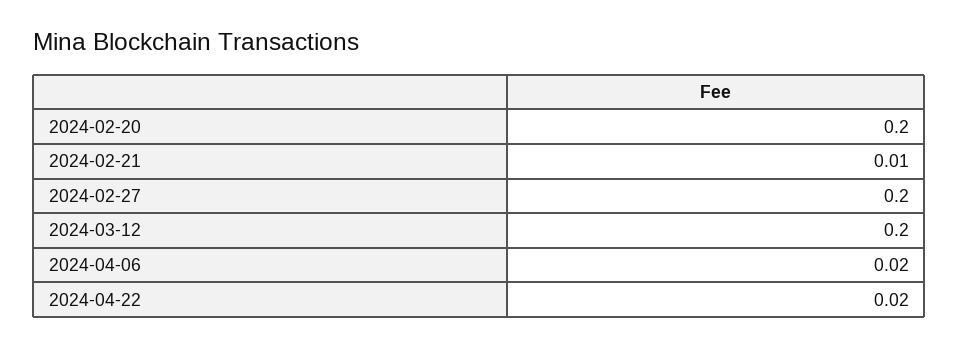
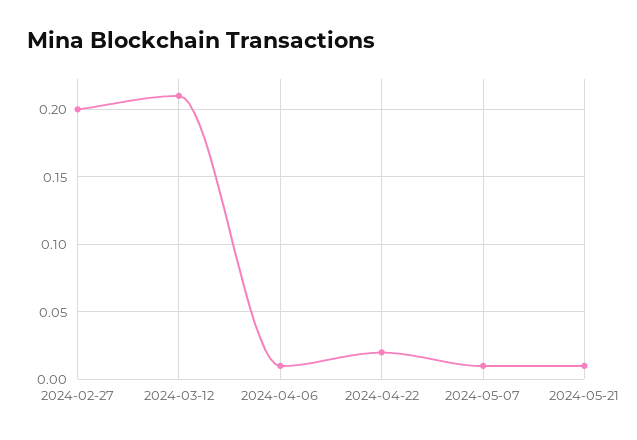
2024-02-20: 0.2 -> none
2024-02-21: 0.01 -> none
2024-03-12: 0.2 -> 0.21
2024-04-06: 0.02 -> 0.01
2024-05-07: none -> 0.01
2024-05-21: none -> 0.01

